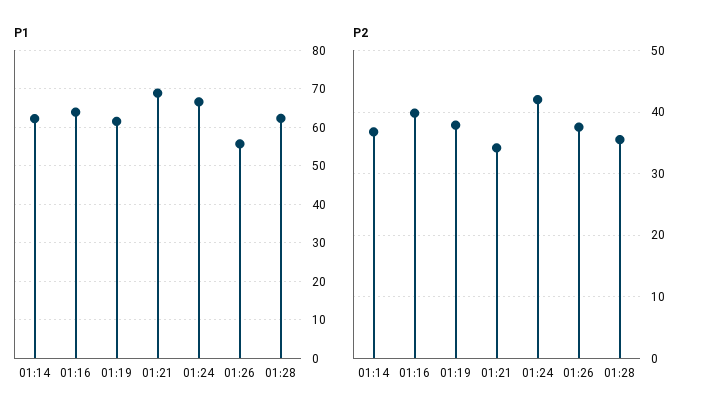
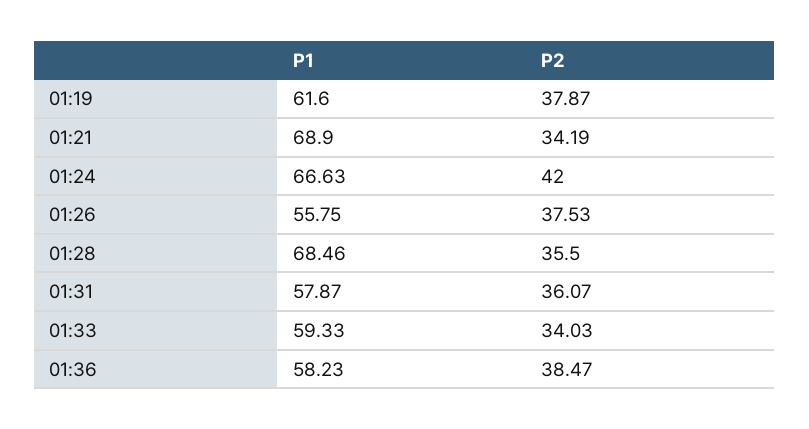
P1, 01:14: 62 -> none
P1, 01:16: 64 -> none
P1, 01:28: 62 -> 68.46
P2, 01:14: 37 -> none
P2, 01:16: 40 -> none
P1, 01:31: none -> 57.87
P2, 01:31: none -> 36.07
P1, 01:33: none -> 59.33
P2, 01:33: none -> 34.03
P1, 01:36: none -> 58.23
P2, 01:36: none -> 38.47

